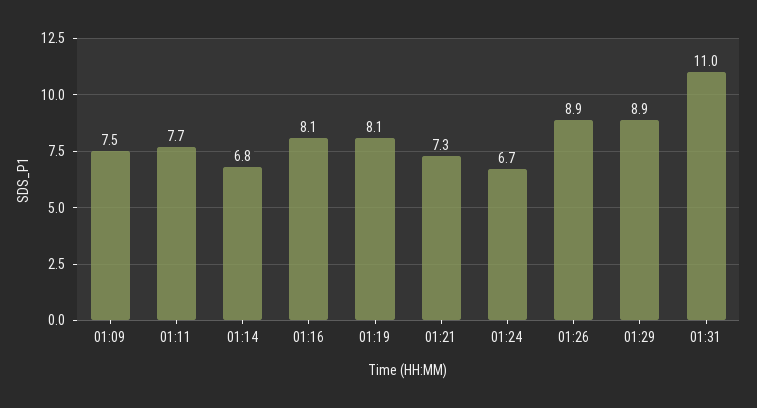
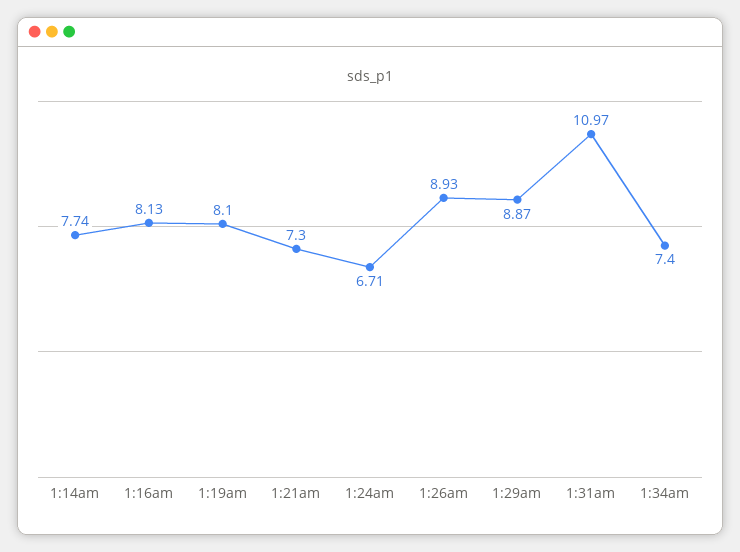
01:09: 7.5 -> none
01:11: 7.7 -> none
01:14: 6.8 -> 7.74
1:34am: none -> 7.4

